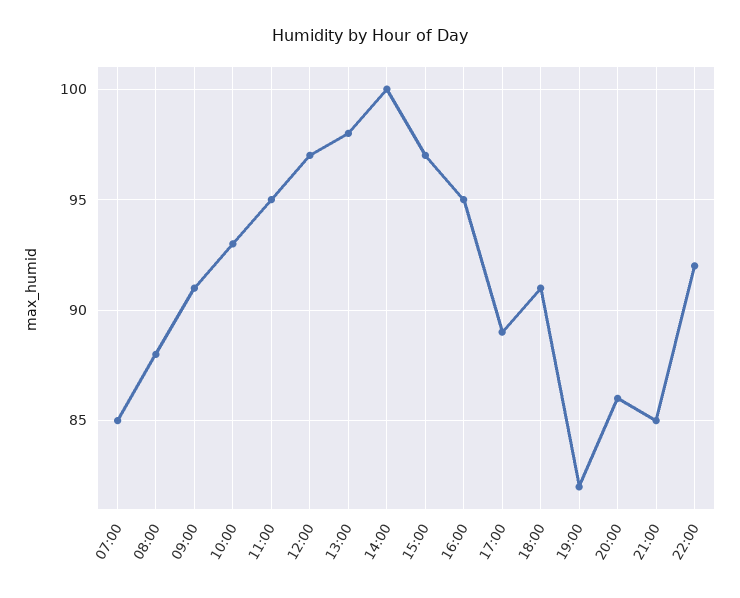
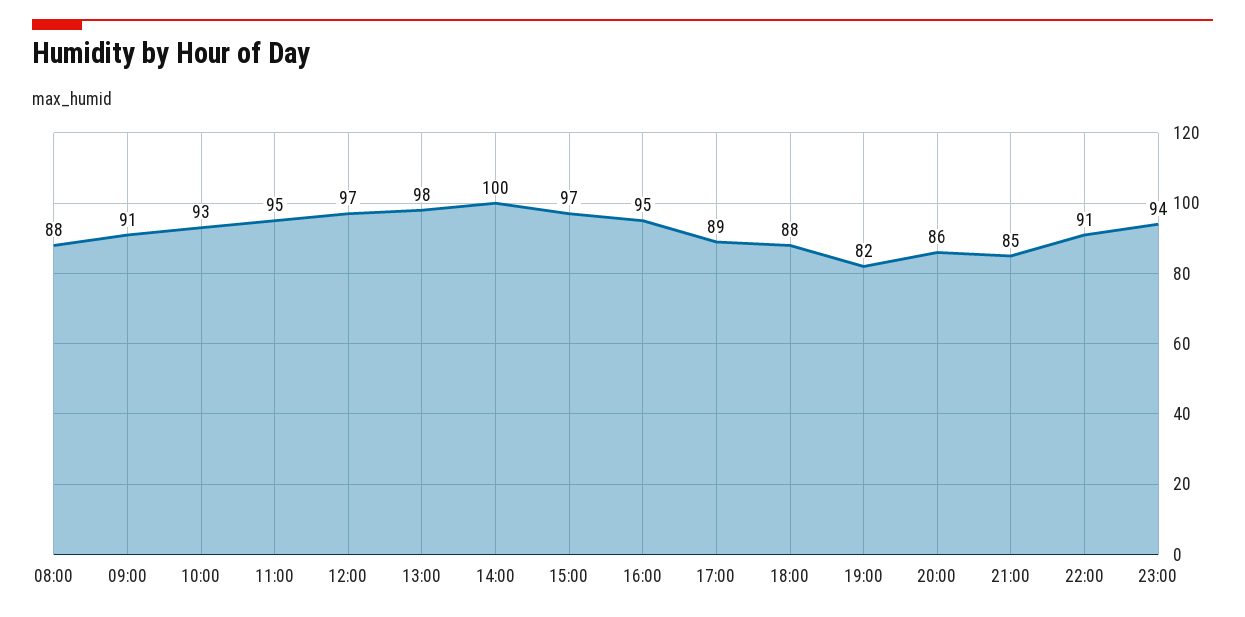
07:00: 85 -> none
18:00: 91 -> 88
22:00: 92 -> 91
23:00: none -> 94

